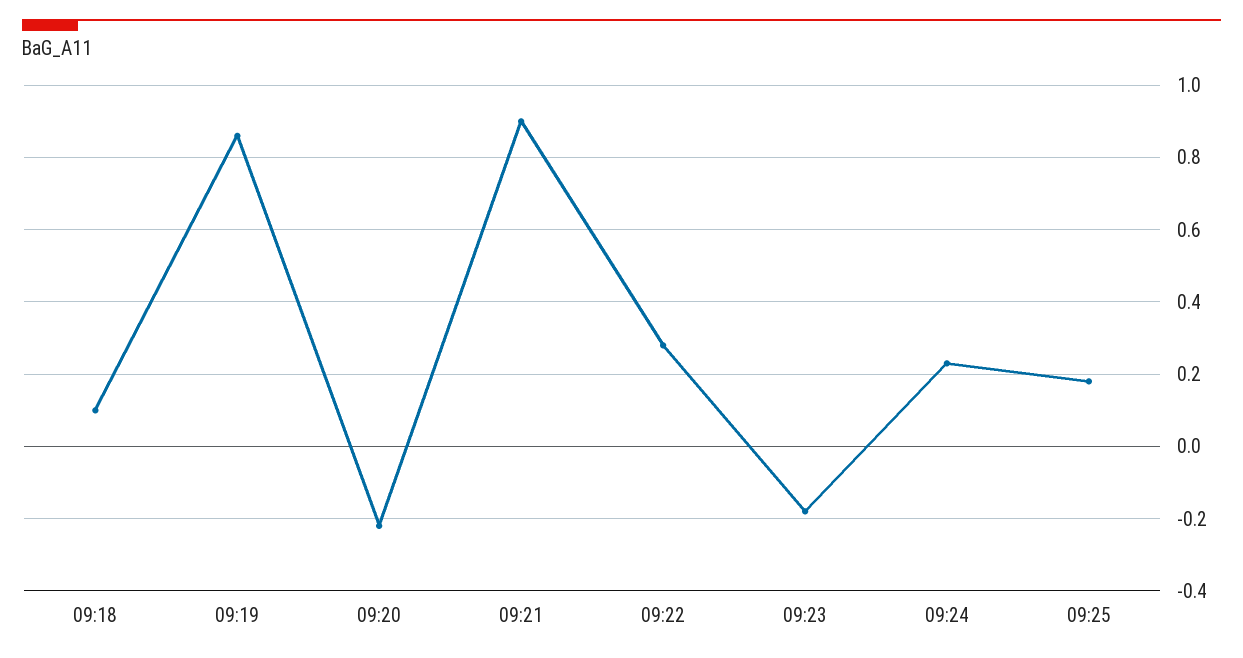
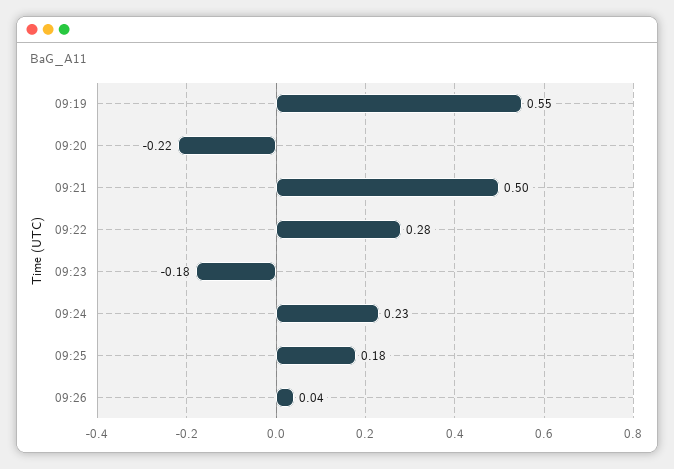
09:18: 0.1 -> none
09:19: 0.85 -> 0.55
09:21: 0.9 -> 0.5
09:26: none -> 0.04

